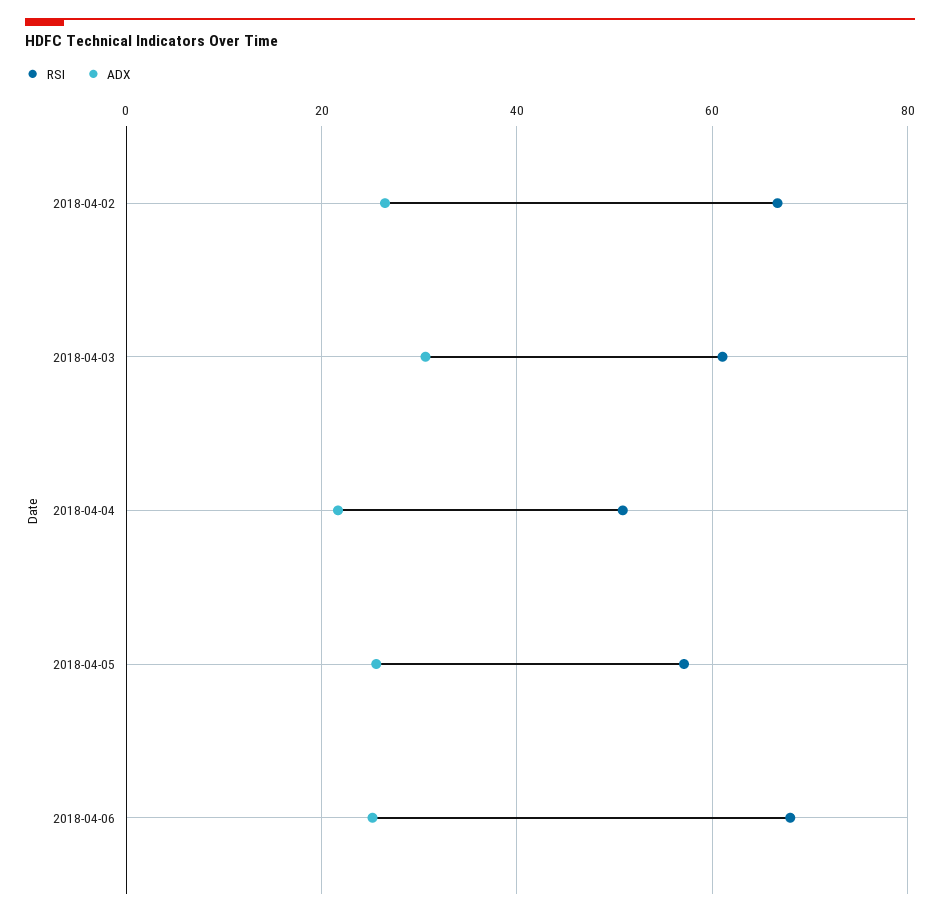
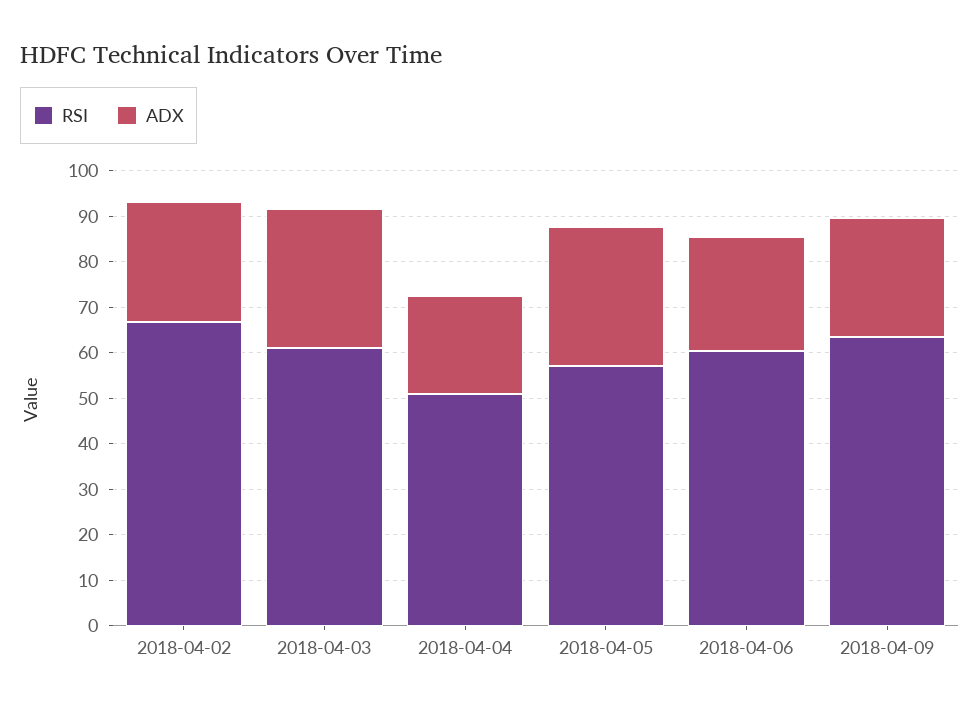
ADX, 2018-04-05: 26 -> 30
RSI, 2018-04-06: 68 -> 60
RSI, 2018-04-09: none -> 64
ADX, 2018-04-09: none -> 26

